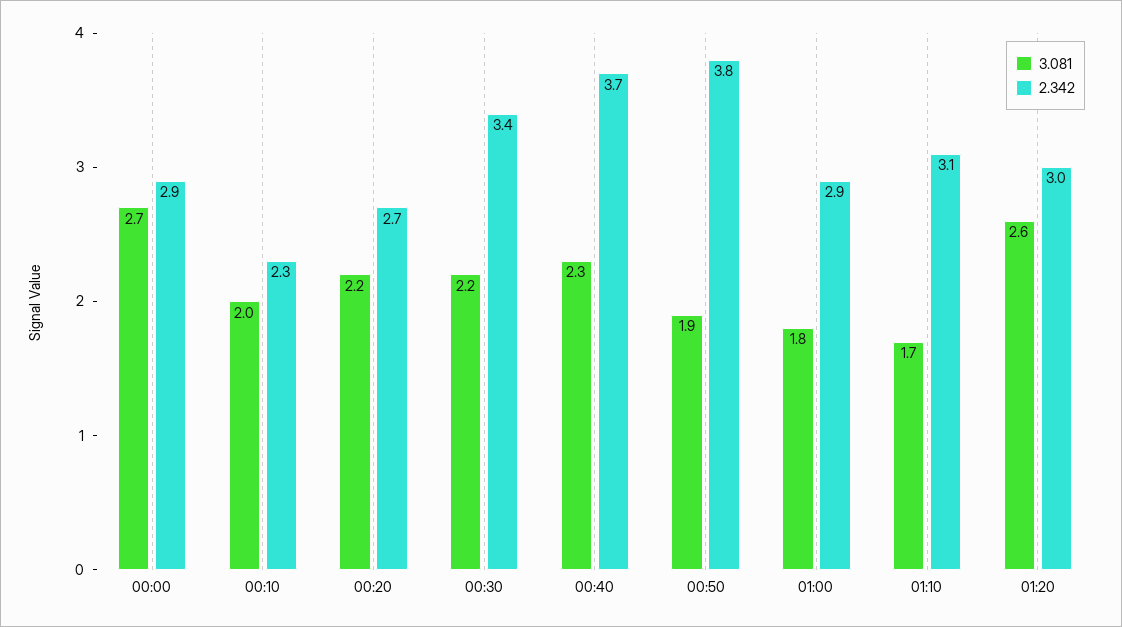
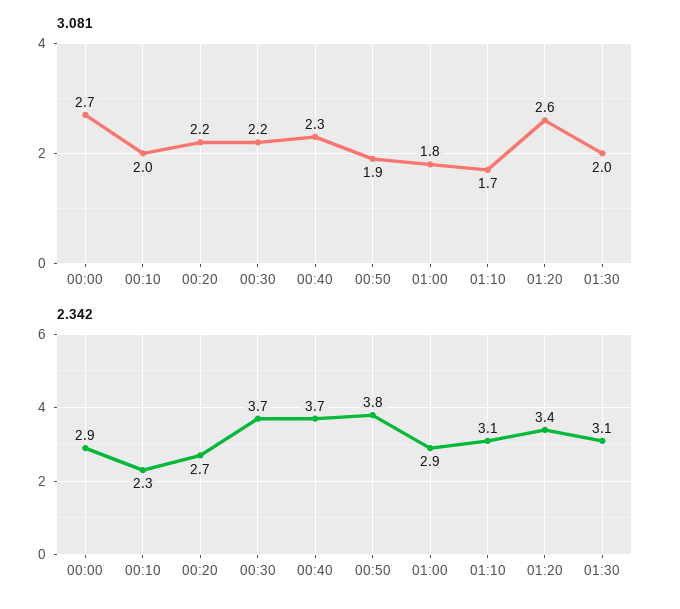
2.342, 00:30: 3.4 -> 3.7
2.342, 01:20: 3 -> 3.4
3.081, 01:30: none -> 2
2.342, 01:30: none -> 3.1

